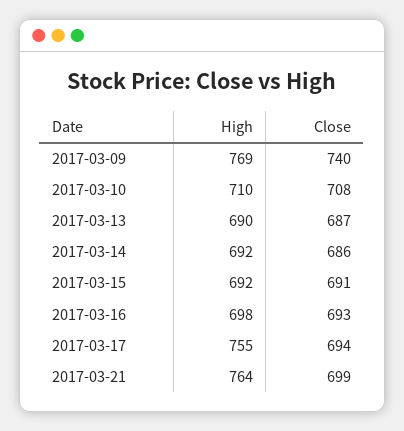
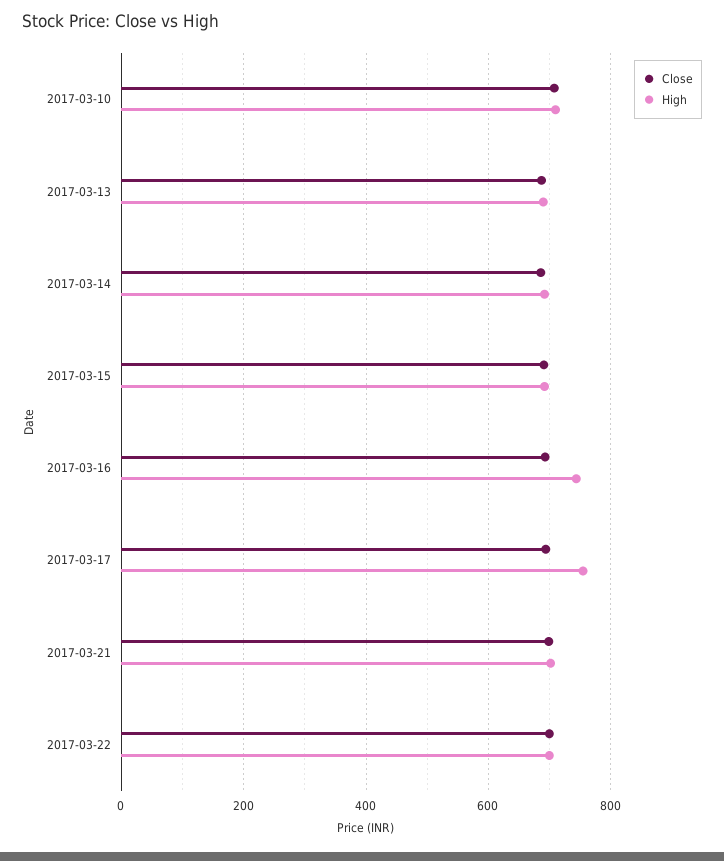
High, 2017-03-09: 769 -> none
Close, 2017-03-09: 740 -> none
High, 2017-03-16: 698 -> 740
High, 2017-03-21: 764 -> 700
Close, 2017-03-22: none -> 700
High, 2017-03-22: none -> 700

